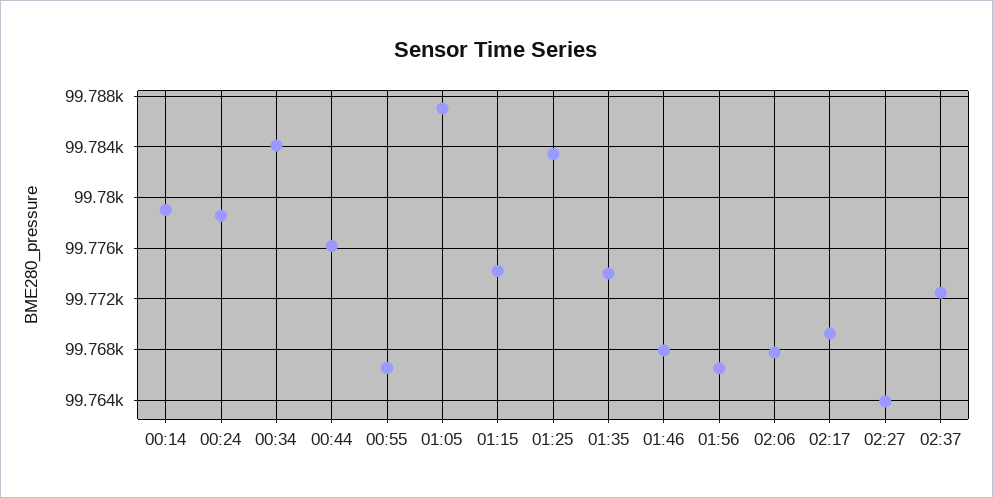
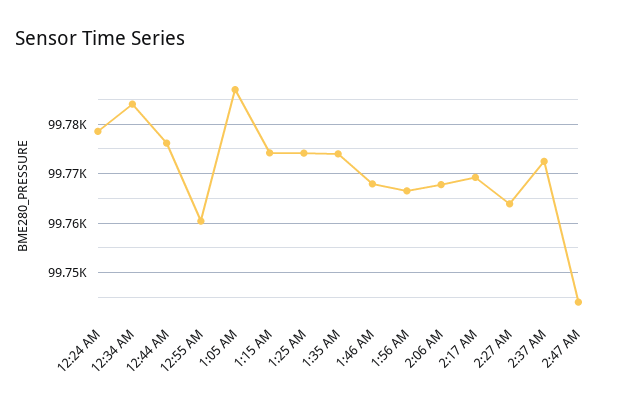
00:14: 99779 -> none
00:55: 99766.5 -> 99760
01:25: 99783.5 -> 99774
2:47 AM: none -> 99744

